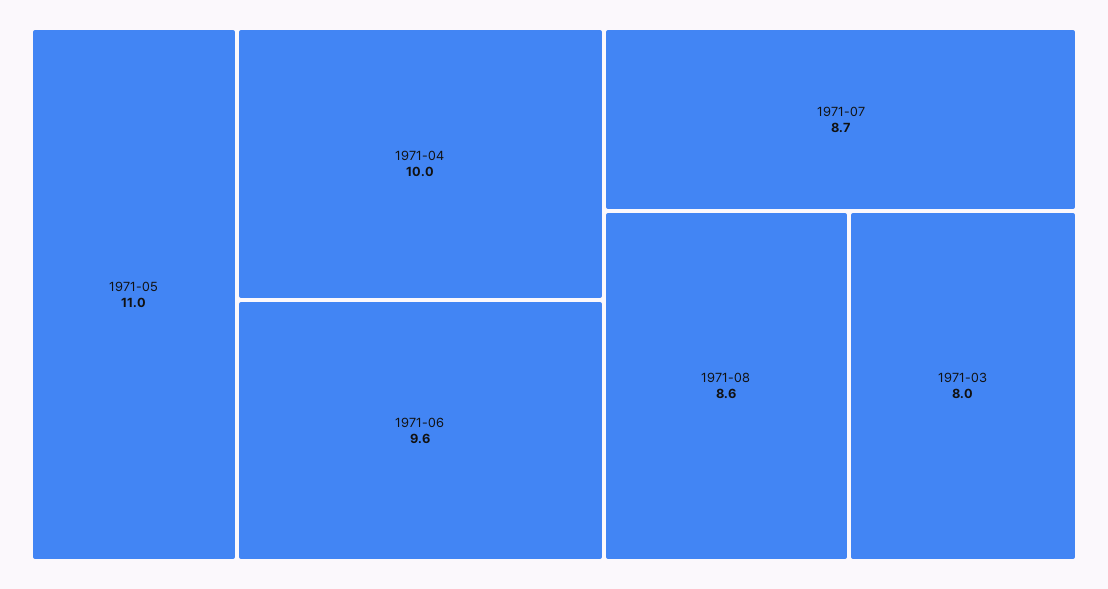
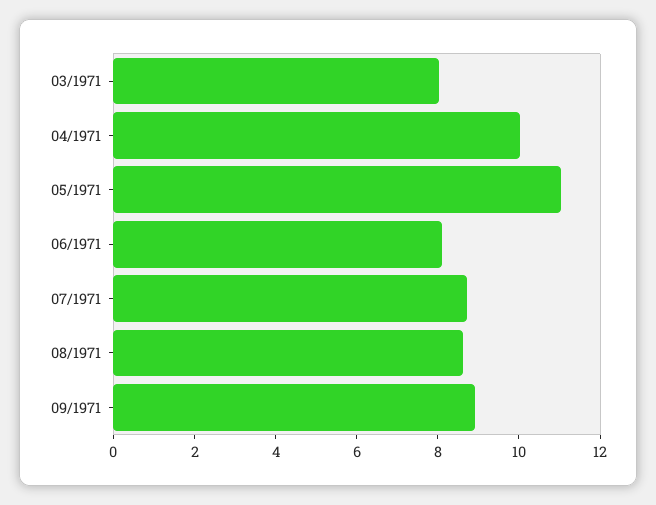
1971-06: 9.6 -> 8
09/1971: none -> 9

